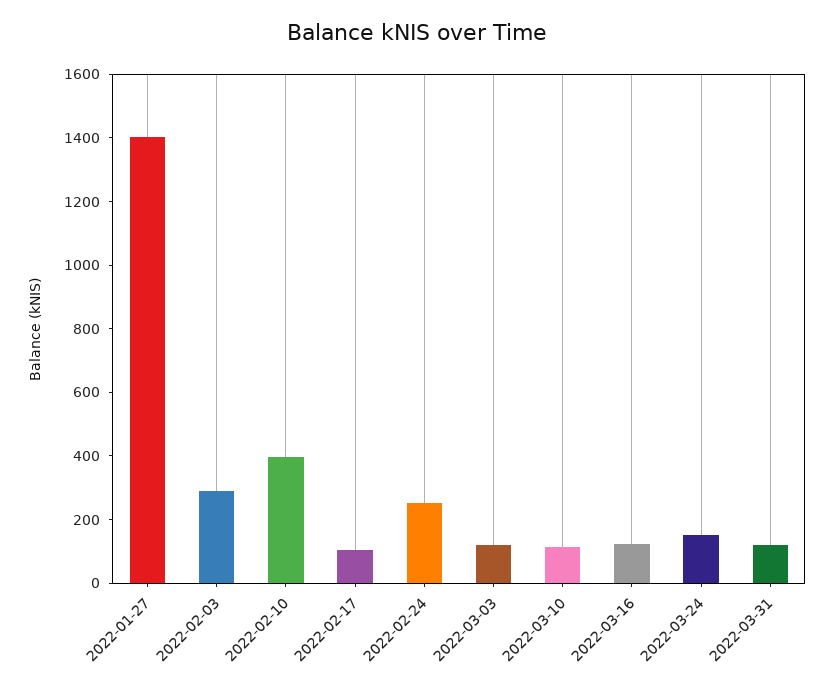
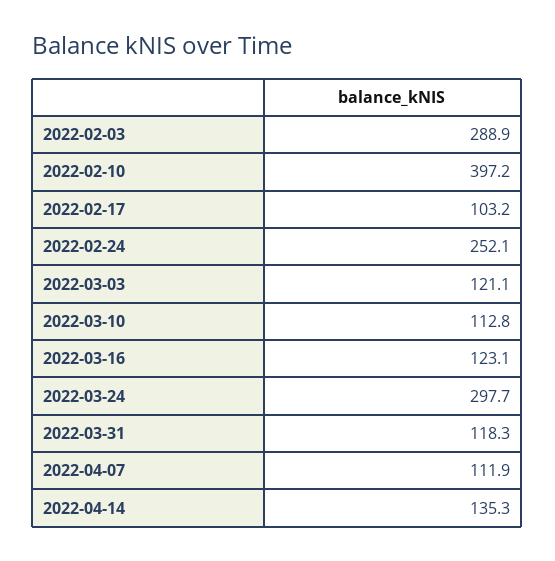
2022-01-27: 1400 -> none
2022-03-24: 150 -> 297.7
2022-04-07: none -> 111.9
2022-04-14: none -> 135.3

